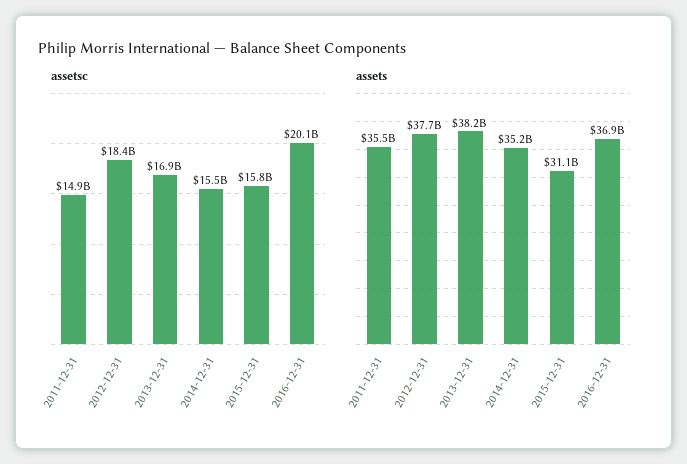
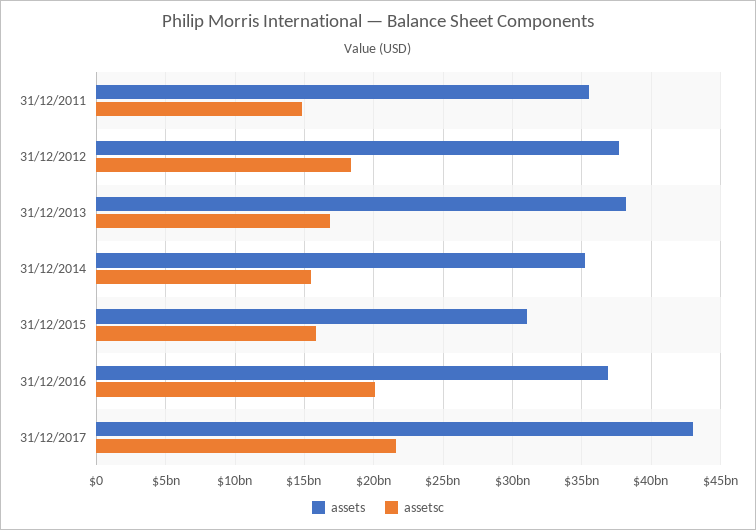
assets, 31/12/2017: none -> 43000000000
assetsc, 31/12/2017: none -> 21500000000

